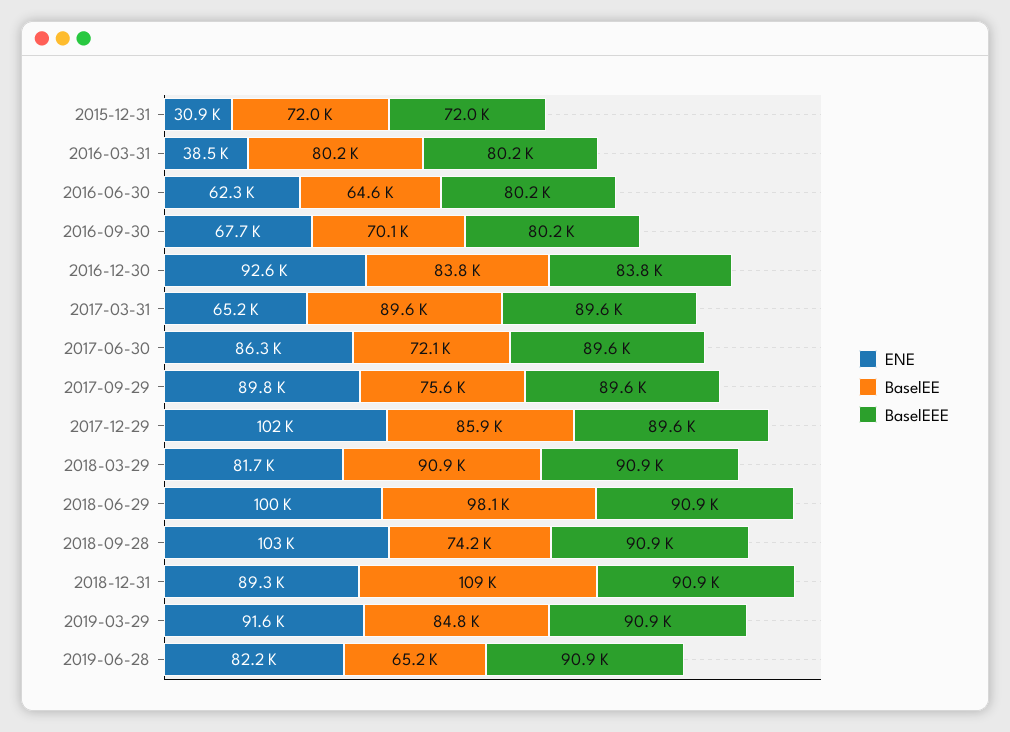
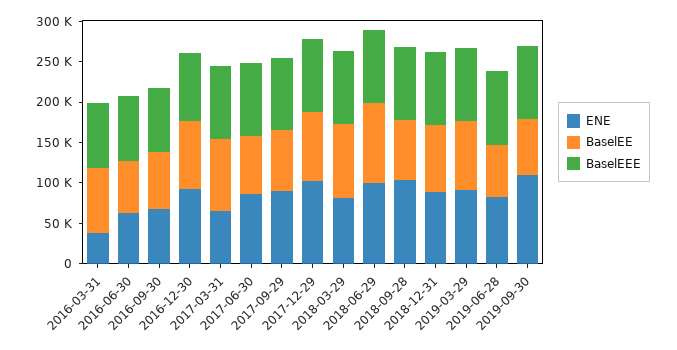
ENE, 2015-12-31: 30900 -> none
BaselEE, 2015-12-31: 72000 -> none
BaselEEE, 2015-12-31: 72000 -> none
BaselEE, 2018-12-31: 109000 -> 80000
ENE, 2019-09-30: none -> 110000
BaselEE, 2019-09-30: none -> 70000
BaselEEE, 2019-09-30: none -> 90000

